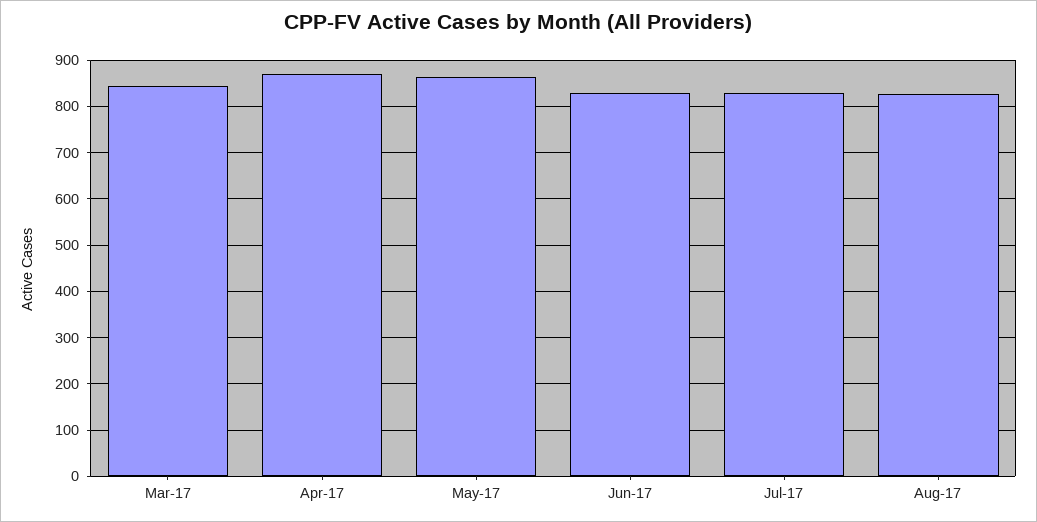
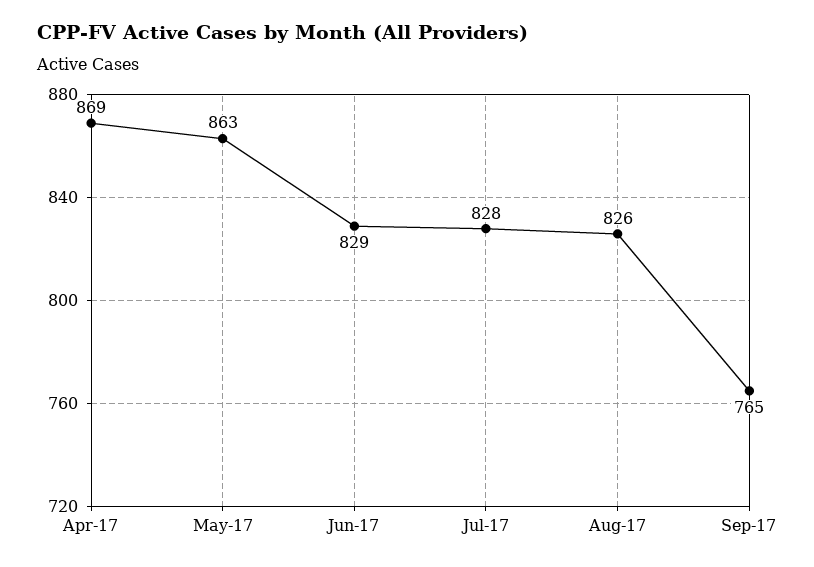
Mar-17: 840 -> none
Sep-17: none -> 765

